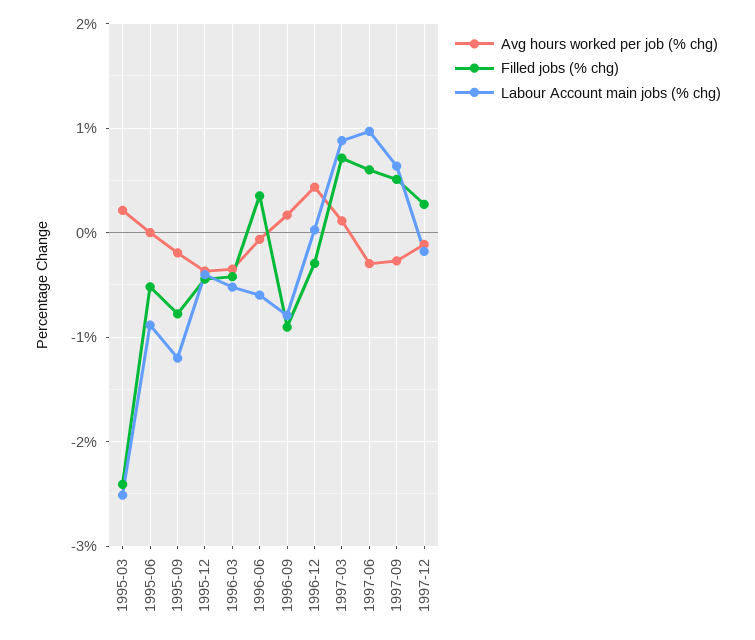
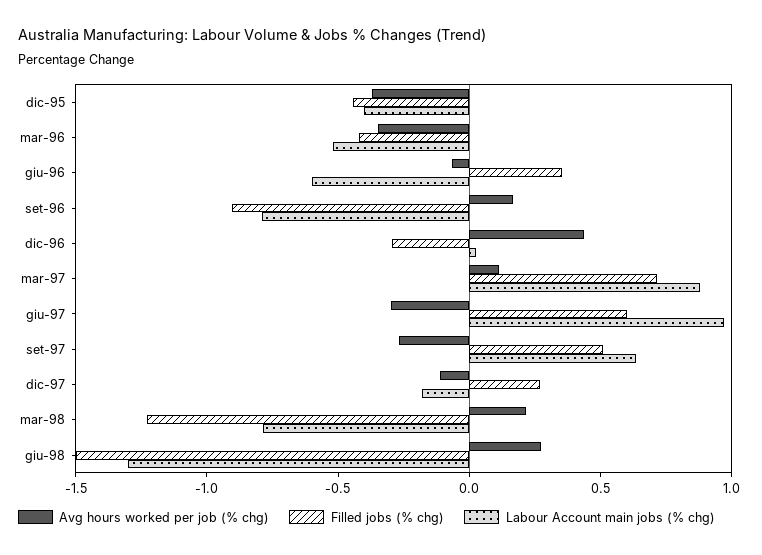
Avg hours worked per job (% chg), 1995-03: 0.2 -> none
Filled jobs (% chg), 1995-03: -2.4 -> none
Labour Account main jobs (% chg), 1995-03: -2.5 -> none
Avg hours worked per job (% chg), 1995-06: 0 -> none
Filled jobs (% chg), 1995-06: -0.5 -> none
Labour Account main jobs (% chg), 1995-06: -0.9 -> none
Avg hours worked per job (% chg), 1995-09: -0.2 -> none
Filled jobs (% chg), 1995-09: -0.8 -> none
Labour Account main jobs (% chg), 1995-09: -1.2 -> none
Avg hours worked per job (% chg), mar-98: none -> 0.2
Filled jobs (% chg), mar-98: none -> -1.2
Labour Account main jobs (% chg), mar-98: none -> -0.8
Avg hours worked per job (% chg), giu-98: none -> 0.3
Filled jobs (% chg), giu-98: none -> -1.5
Labour Account main jobs (% chg), giu-98: none -> -1.3

